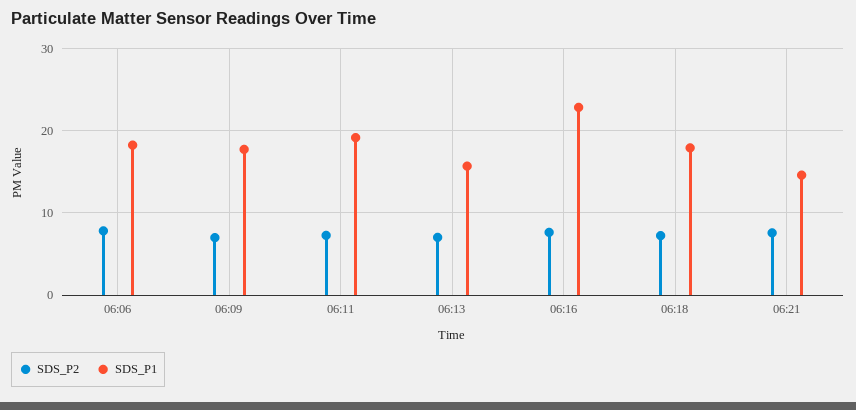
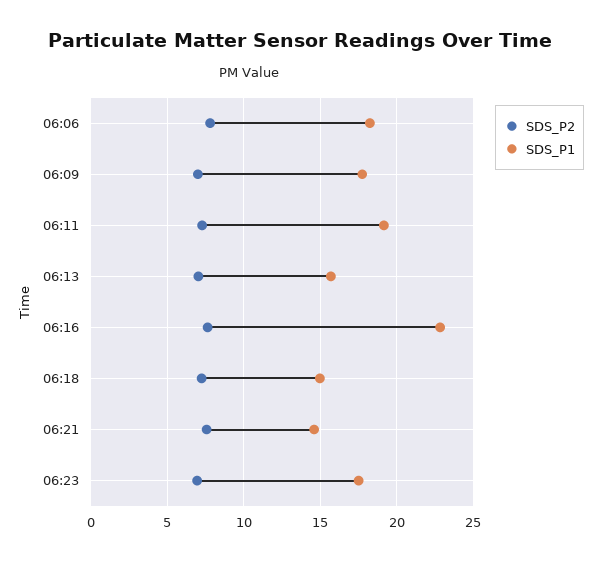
SDS_P1, 06:18: 18 -> 15
SDS_P2, 06:23: none -> 7
SDS_P1, 06:23: none -> 17.5

